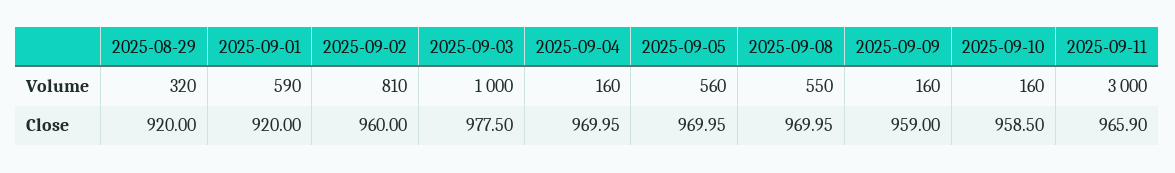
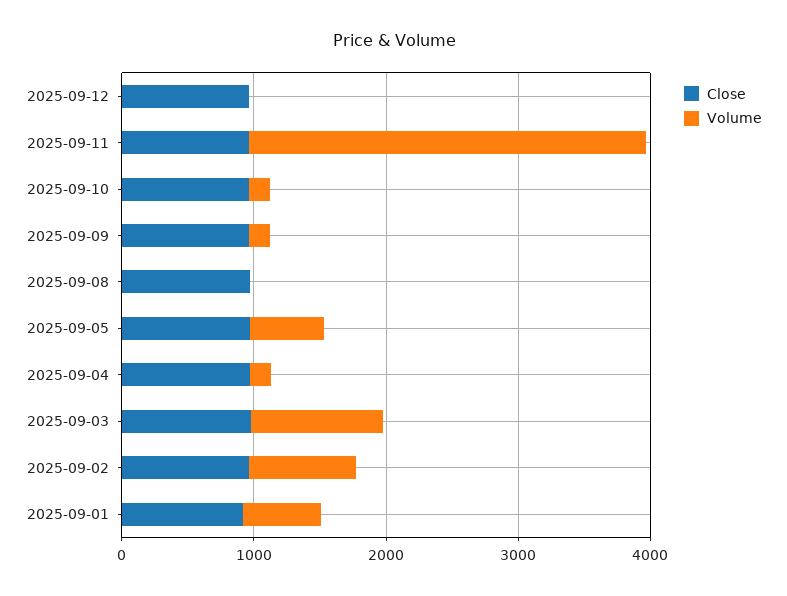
Volume, 2025-08-29: 320 -> none
Volume, 2025-09-08: 550 -> 0
Close, 2025-08-29: 920 -> none
Close, 2025-09-12: none -> 1000
Volume, 2025-09-12: none -> 0

